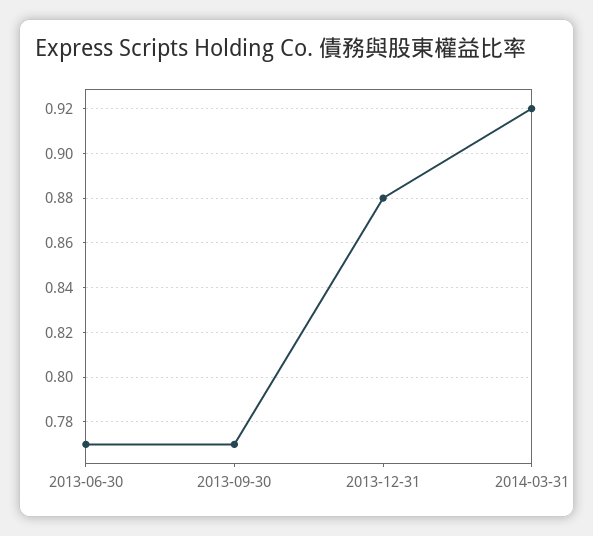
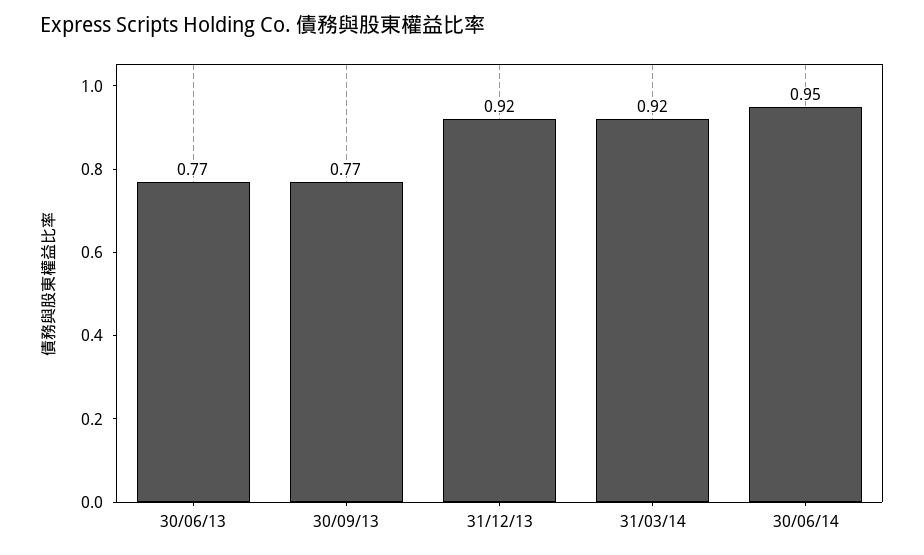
2013-12-31: 0.88 -> 0.92
30/06/14: none -> 0.95

